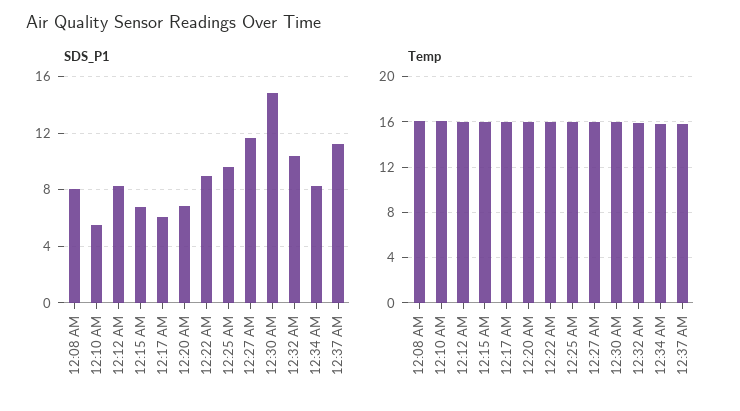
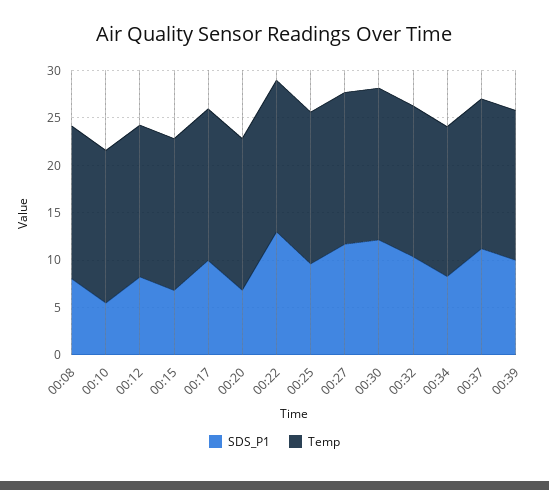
SDS_P1, 12:17 AM: 6 -> 10
SDS_P1, 12:22 AM: 9 -> 13
SDS_P1, 12:30 AM: 15 -> 12
SDS_P1, 00:39: none -> 10
Temp, 00:39: none -> 16

